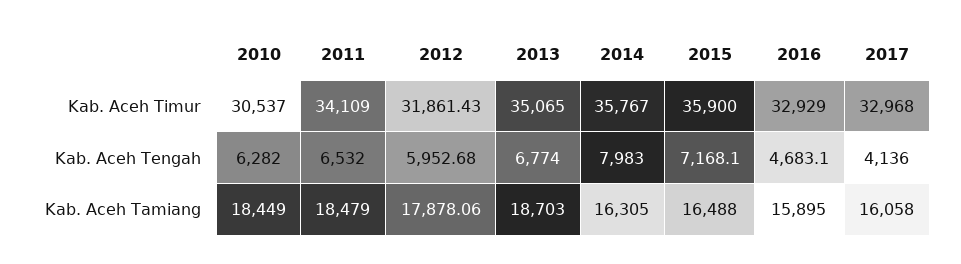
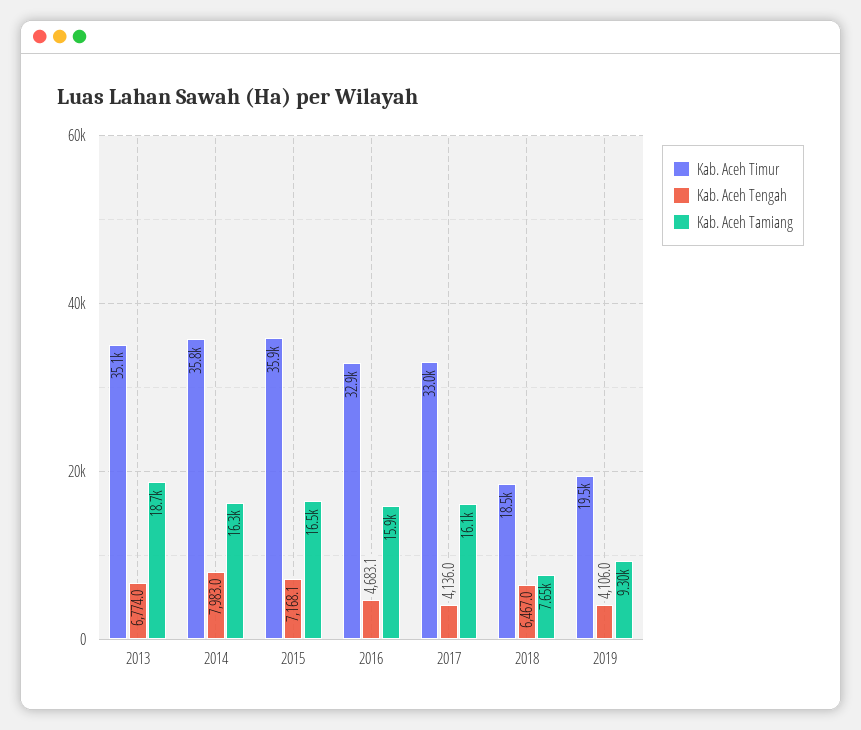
Kab. Aceh Timur, 2010: 30537 -> none
Kab. Aceh Timur, 2011: 34109 -> none
Kab. Aceh Timur, 2012: 31861.43 -> none
Kab. Aceh Tengah, 2010: 6282 -> none
Kab. Aceh Tengah, 2011: 6532 -> none
Kab. Aceh Tengah, 2012: 5952.68 -> none
Kab. Aceh Tamiang, 2010: 18449 -> none
Kab. Aceh Tamiang, 2011: 18479 -> none
Kab. Aceh Tamiang, 2012: 17878.06 -> none
Kab. Aceh Timur, 2018: none -> 18500
Kab. Aceh Tengah, 2018: none -> 6467
Kab. Aceh Tamiang, 2018: none -> 7650
Kab. Aceh Timur, 2019: none -> 19500
Kab. Aceh Tengah, 2019: none -> 4106
Kab. Aceh Tamiang, 2019: none -> 9300

